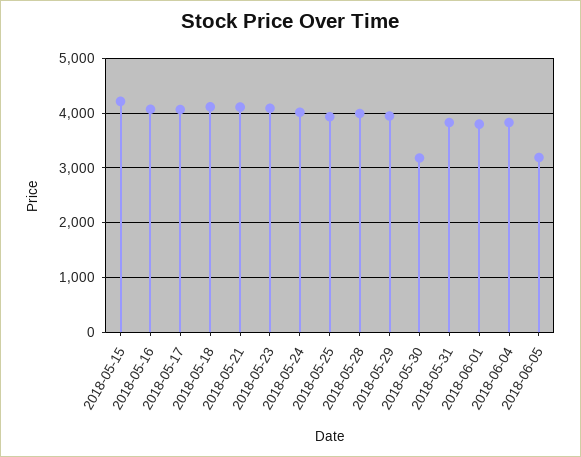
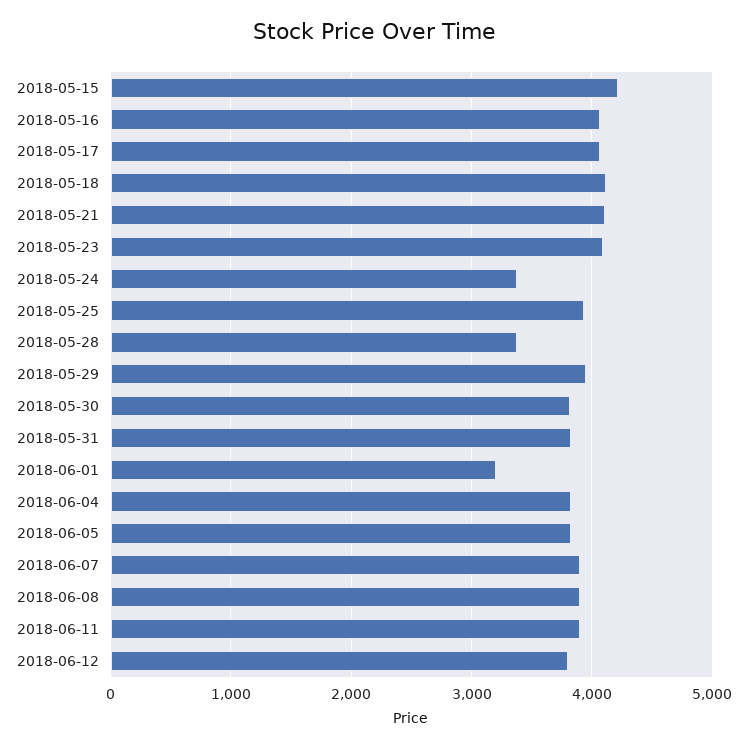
2018-05-24: 4000 -> 3400
2018-05-28: 4000 -> 3400
2018-05-30: 3200 -> 3800
2018-06-01: 3800 -> 3200
2018-06-05: 3200 -> 3800
2018-06-07: none -> 3900
2018-06-08: none -> 3900
2018-06-11: none -> 3900
2018-06-12: none -> 3800

